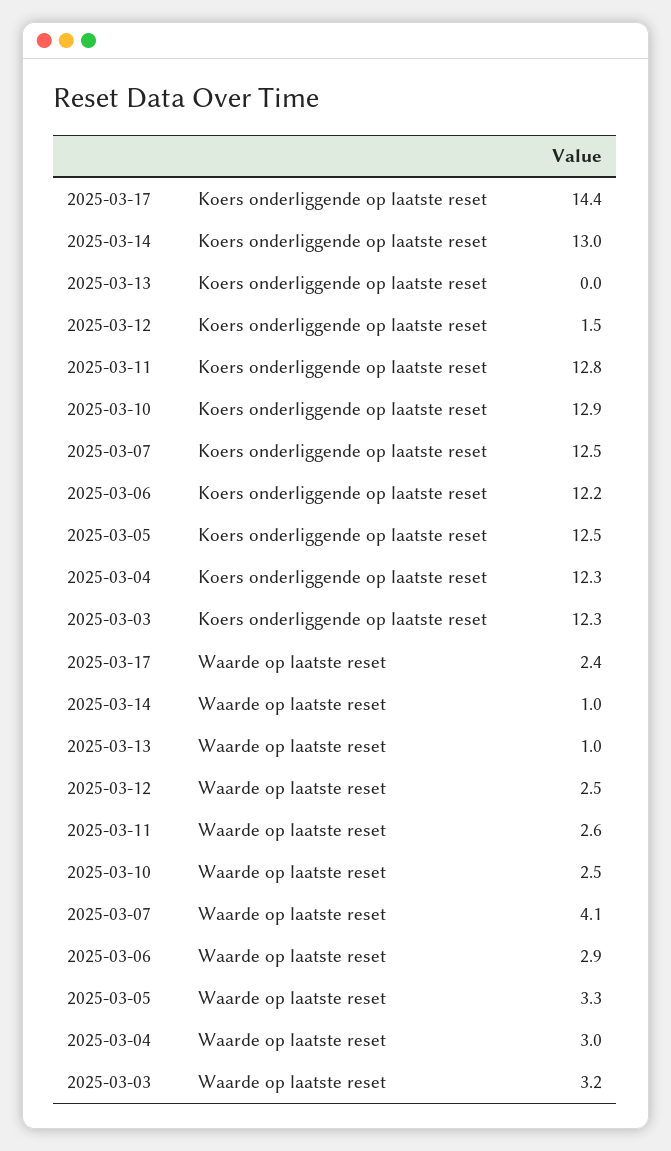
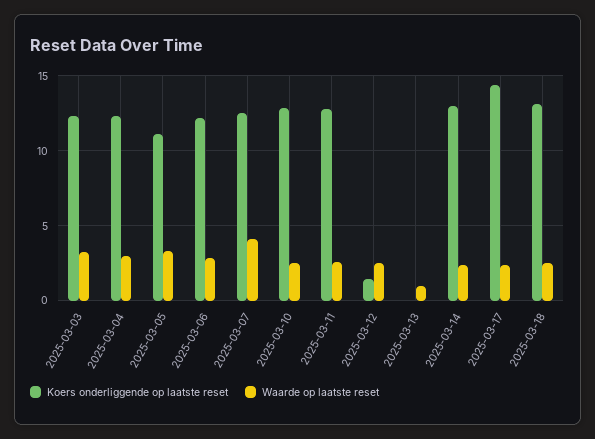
Koers onderliggende op laatste reset, 2025-03-05: 12.5 -> 11
Waarde op laatste reset, 2025-03-14: 1 -> 2.5
Koers onderliggende op laatste reset, 2025-03-18: none -> 13
Waarde op laatste reset, 2025-03-18: none -> 2.5

